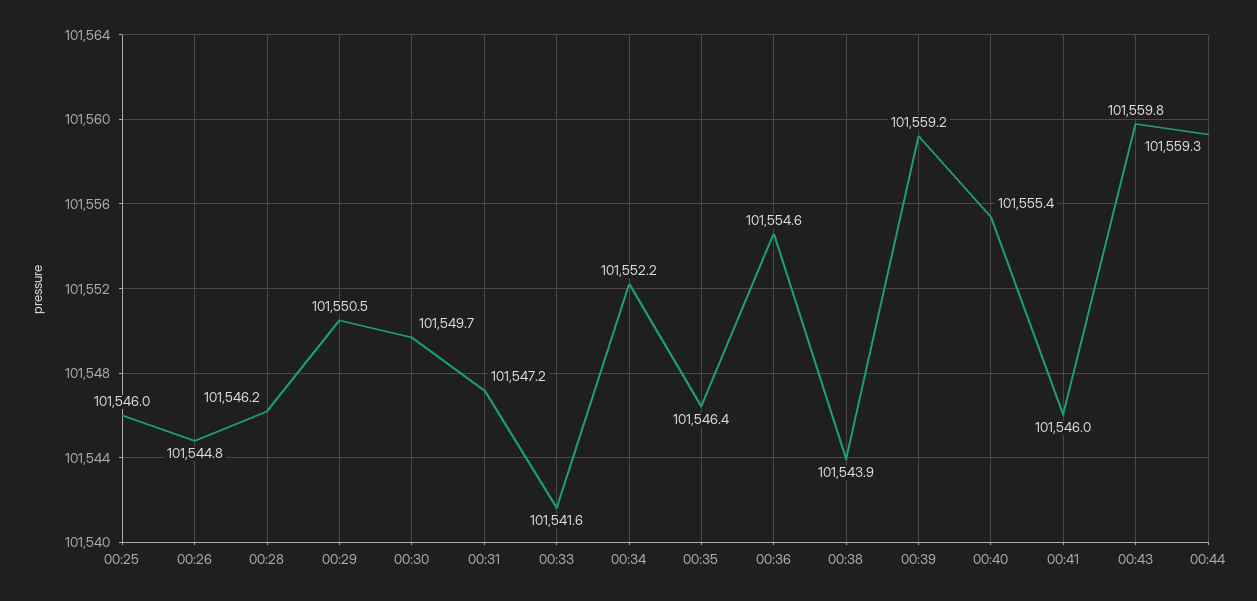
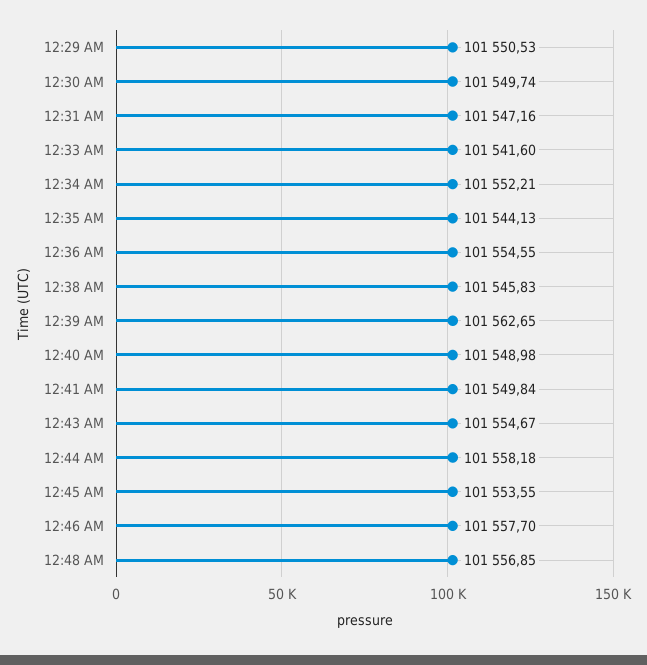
00:25: 101546 -> none
00:26: 101544.8 -> none
00:28: 101546.2 -> none
00:35: 101546.4 -> 101544.13
00:38: 101543.9 -> 101545.83
00:39: 101559.2 -> 101562.65
00:40: 101555.4 -> 101548.98
00:41: 101546 -> 101549.84
00:43: 101559.8 -> 101554.67
00:44: 101559.3 -> 101558.18
12:45 AM: none -> 101553.55
12:46 AM: none -> 101557.7
12:48 AM: none -> 101556.85

